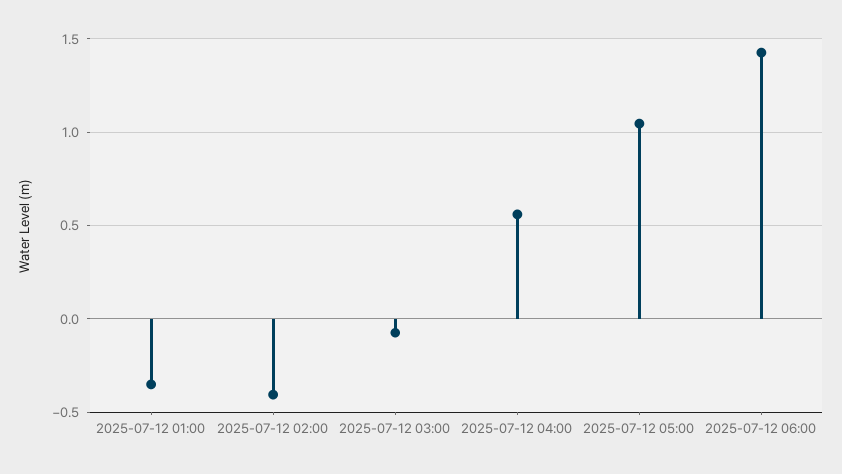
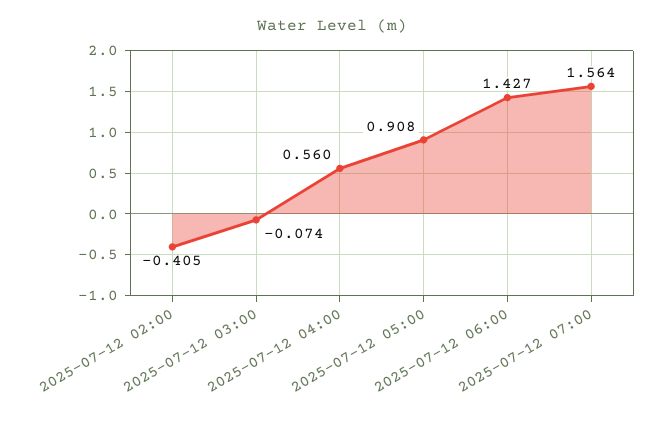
2025-07-12 01:00: -0.35 -> none
2025-07-12 05:00: 1.05 -> 0.908
2025-07-12 07:00: none -> 1.564

